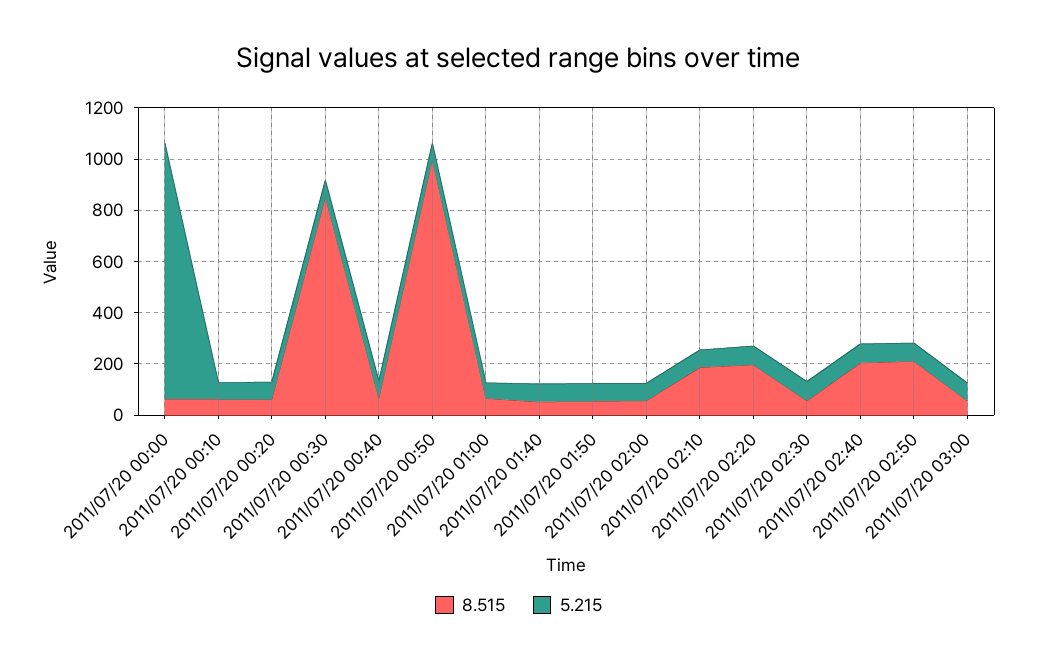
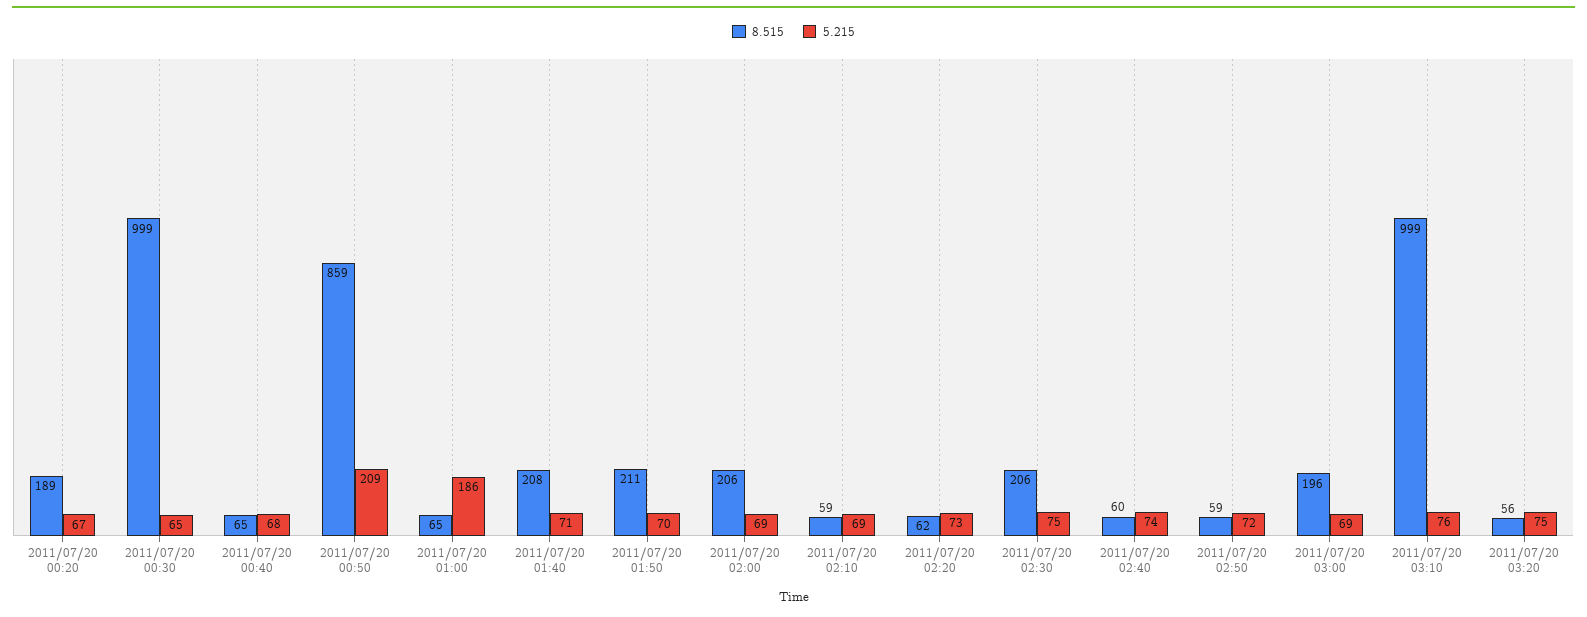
8.515, 2011/07/20 00:00: 50 -> none
5.215, 2011/07/20 00:00: 1000 -> none
8.515, 2011/07/20 00:10: 50 -> none
5.215, 2011/07/20 00:10: 50 -> none
8.515, 2011/07/20 00:20: 50 -> 189
8.515, 2011/07/20 00:30: 850 -> 999
8.515, 2011/07/20 00:50: 1000 -> 859
5.215, 2011/07/20 00:50: 50 -> 209
5.215, 2011/07/20 01:00: 50 -> 186
8.515, 2011/07/20 01:40: 50 -> 208
8.515, 2011/07/20 01:50: 50 -> 211
8.515, 2011/07/20 02:00: 50 -> 206
8.515, 2011/07/20 02:10: 200 -> 59
8.515, 2011/07/20 02:20: 200 -> 62
8.515, 2011/07/20 02:30: 50 -> 206
8.515, 2011/07/20 02:40: 200 -> 60
8.515, 2011/07/20 02:50: 200 -> 59
8.515, 2011/07/20 03:00: 50 -> 196
8.515, 2011/07/20 03:10: none -> 999
5.215, 2011/07/20 03:10: none -> 76
8.515, 2011/07/20 03:20: none -> 56
5.215, 2011/07/20 03:20: none -> 75

